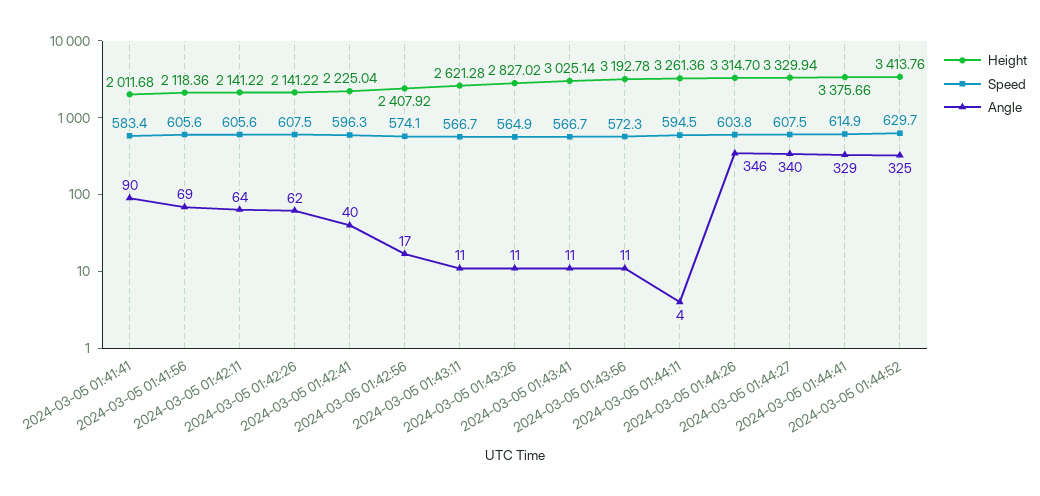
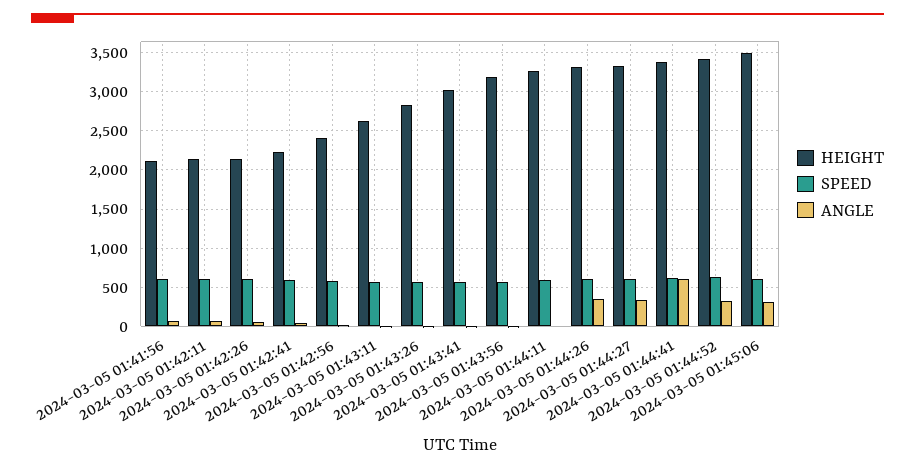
Height, 2024-03-05 01:41:41: 2011.68 -> none
Speed, 2024-03-05 01:41:41: 583.4 -> none
Angle, 2024-03-05 01:41:41: 90 -> none
Angle, 2024-03-05 01:44:41: 329 -> 600
Height, 2024-03-05 01:45:06: none -> 3500
Speed, 2024-03-05 01:45:06: none -> 600
Angle, 2024-03-05 01:45:06: none -> 300

